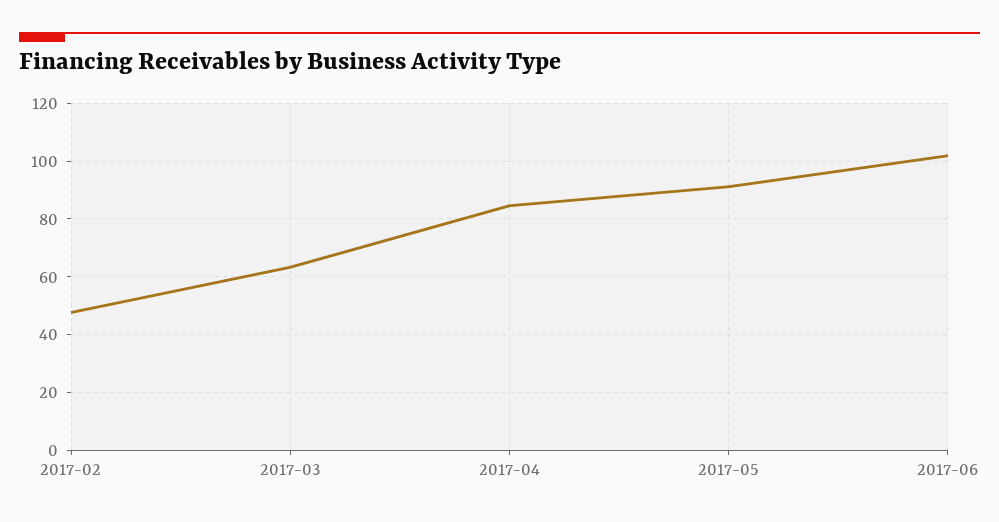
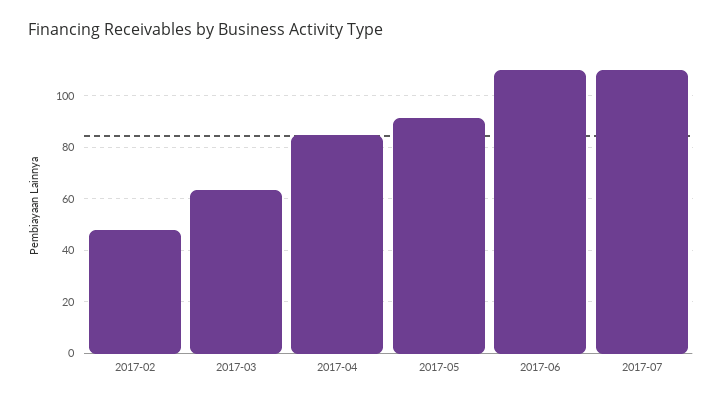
2017-06: 102.5 -> 110
2017-07: none -> 110

